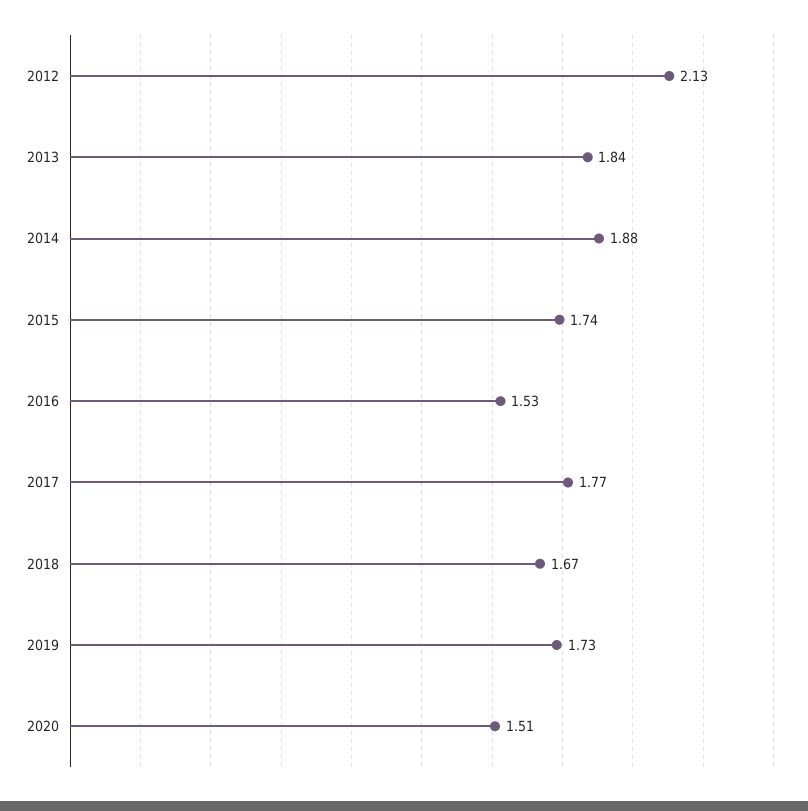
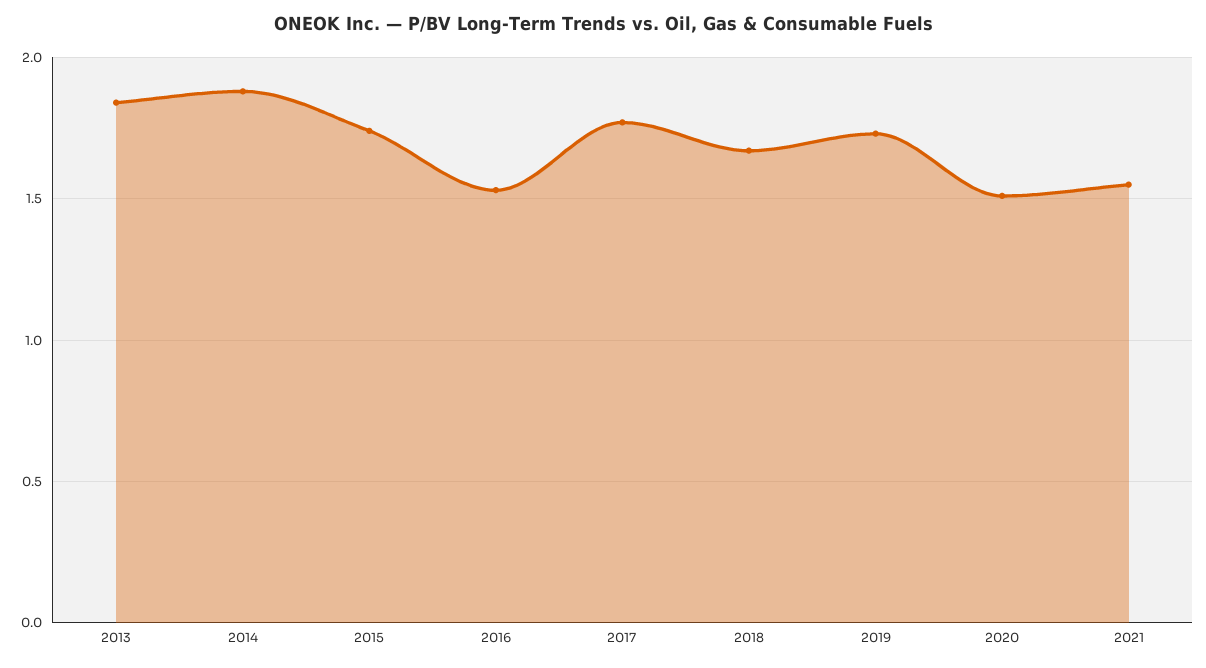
2012: 2.13 -> none
2021: none -> 1.55

